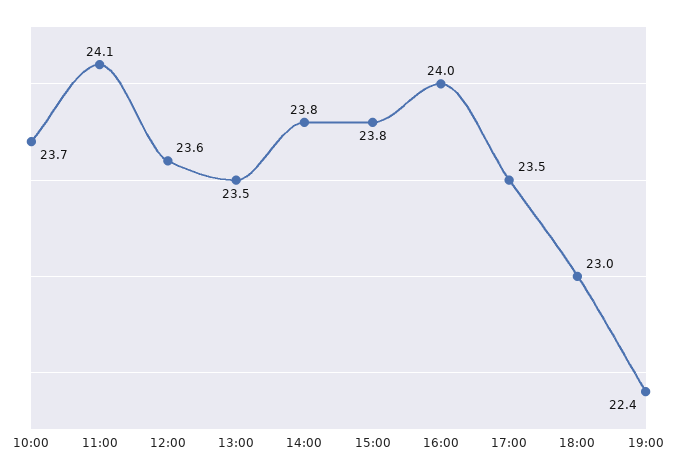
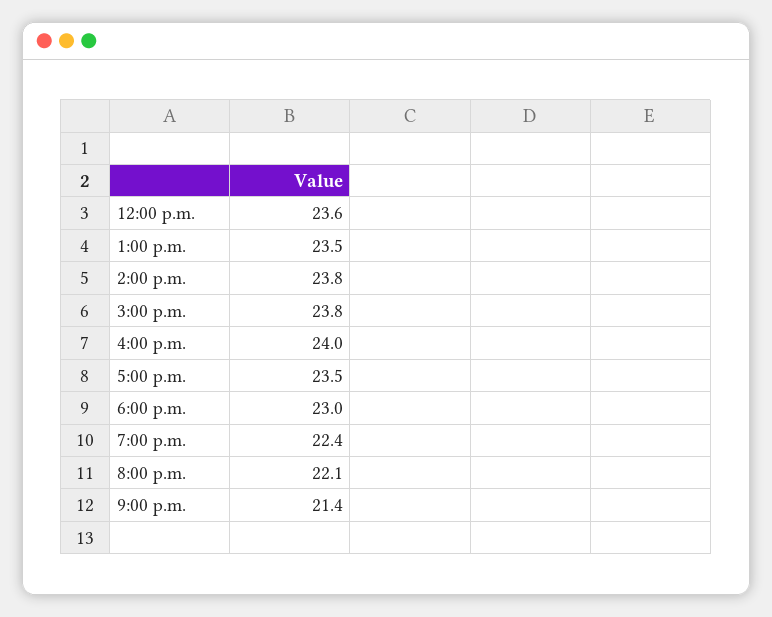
10:00: 23.7 -> none
11:00: 24.1 -> none
8:00 p.m.: none -> 22.1
9:00 p.m.: none -> 21.4

